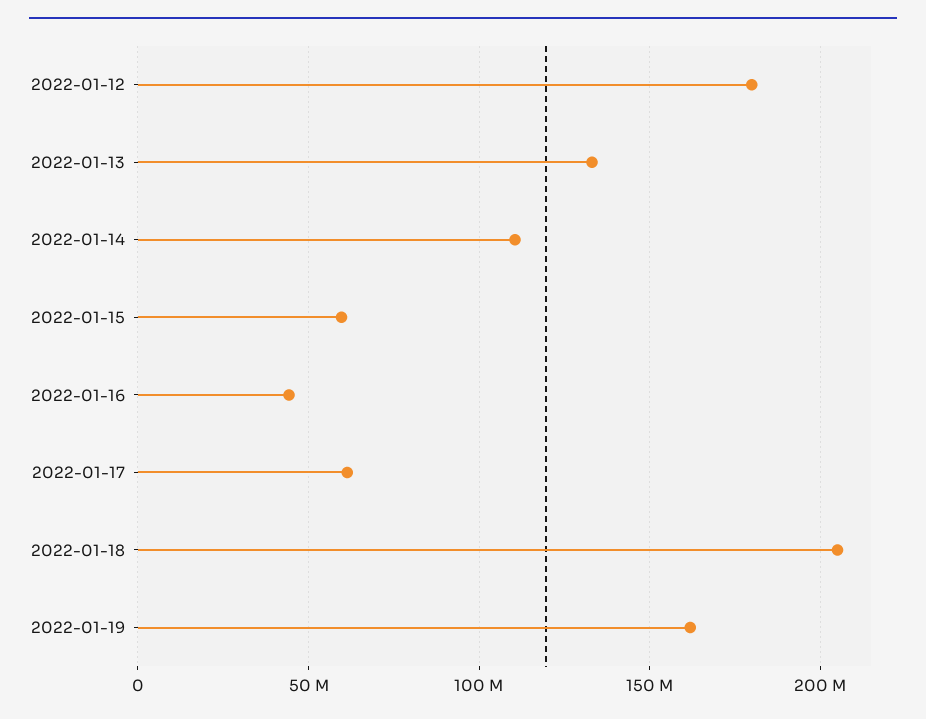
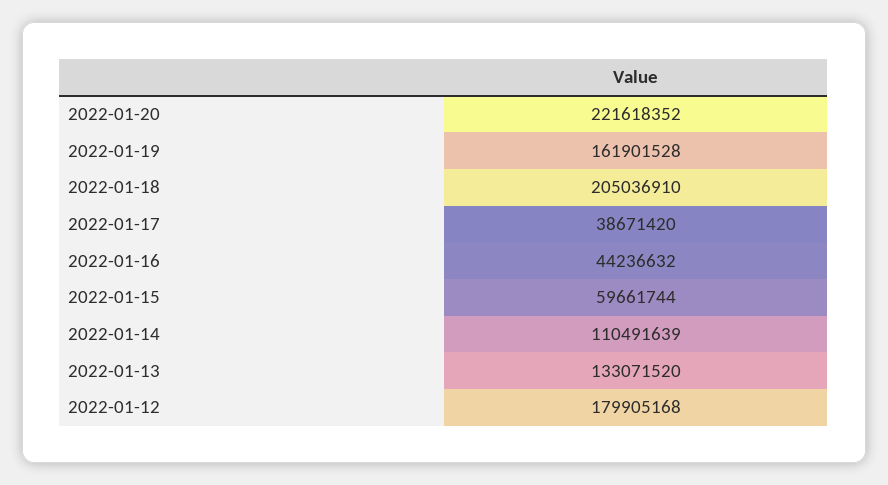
2022-01-17: 60000000 -> 38671420
2022-01-20: none -> 221618352

